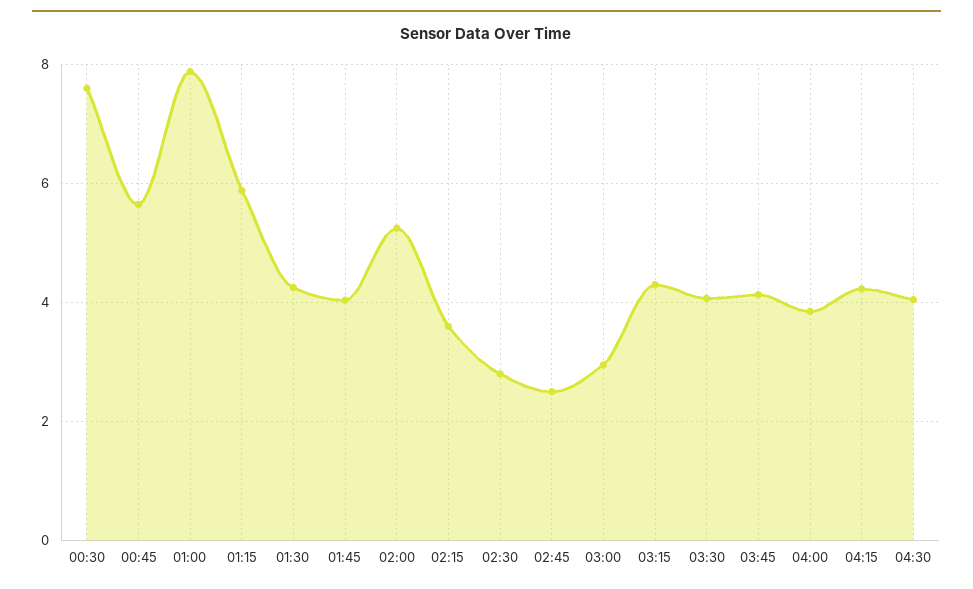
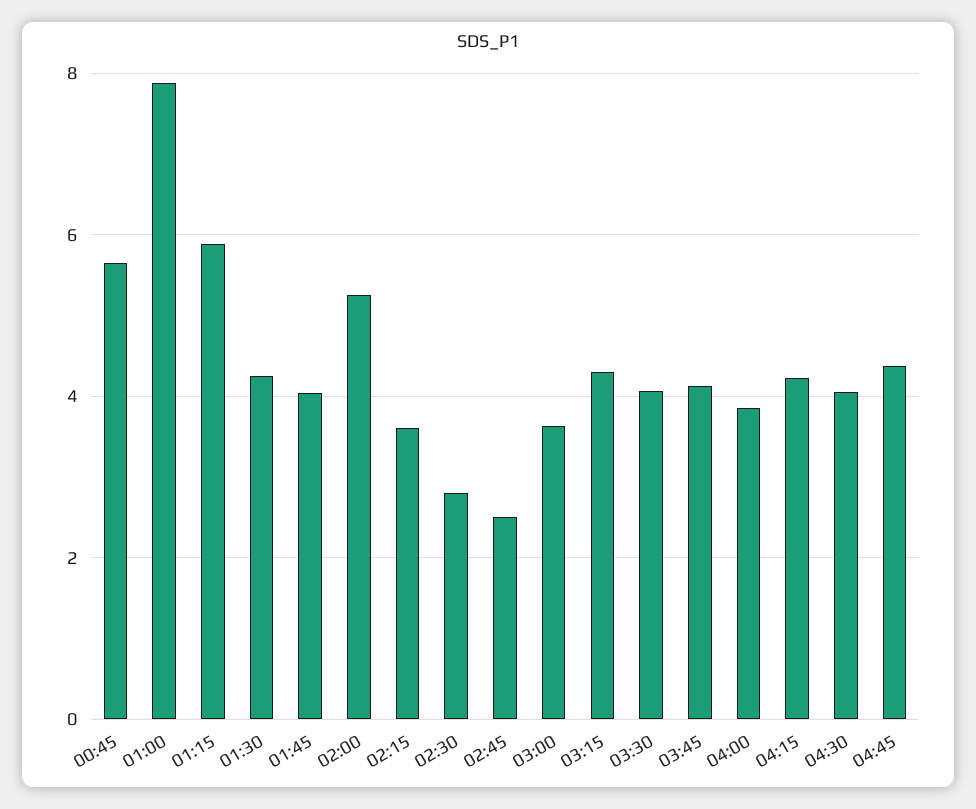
00:30: 7.6 -> none
03:00: 3 -> 3.6
04:45: none -> 4.4

